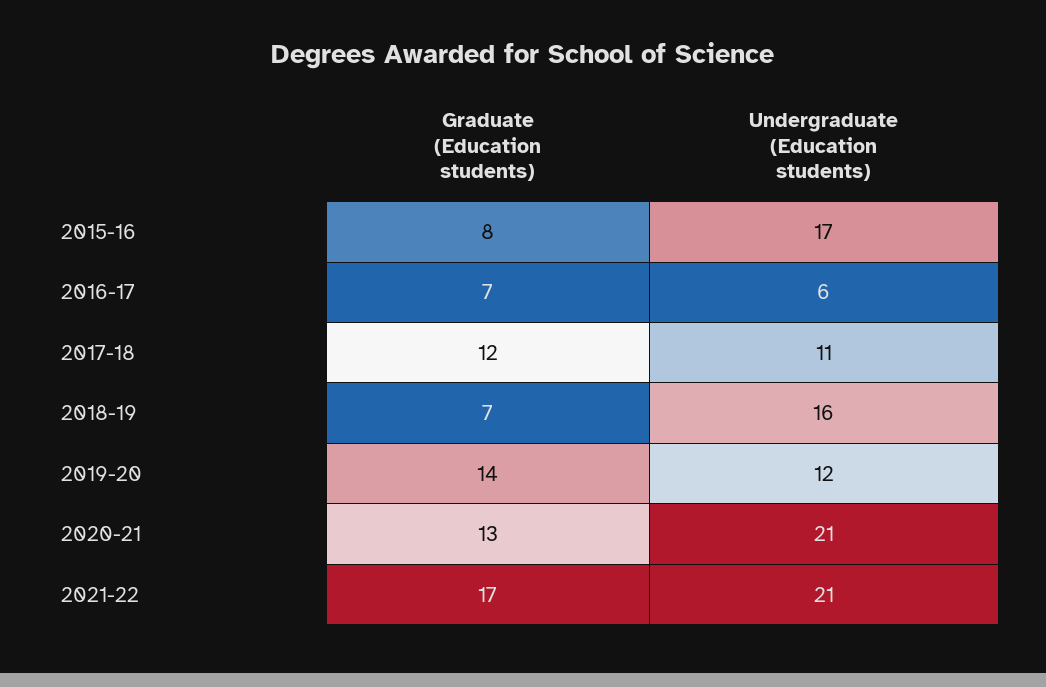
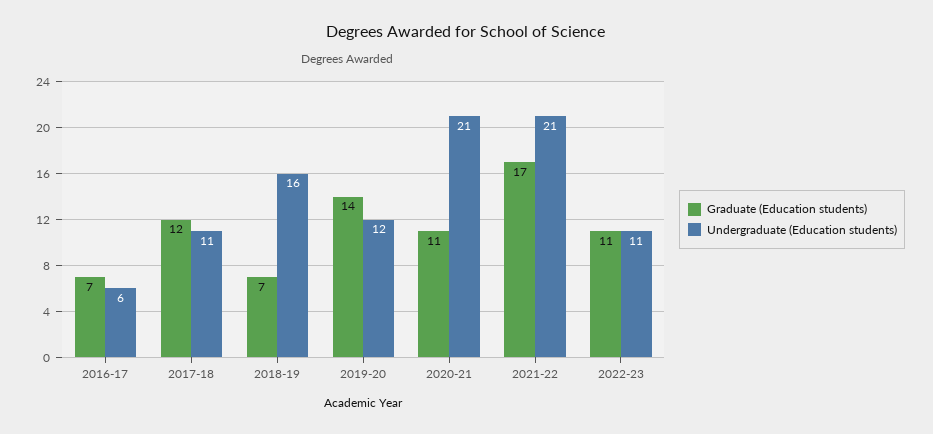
Graduate (Education students), 2015-16: 8 -> none
Undergraduate (Education students), 2015-16: 17 -> none
Graduate (Education students), 2020-21: 13 -> 11
Graduate (Education students), 2022-23: none -> 11
Undergraduate (Education students), 2022-23: none -> 11

